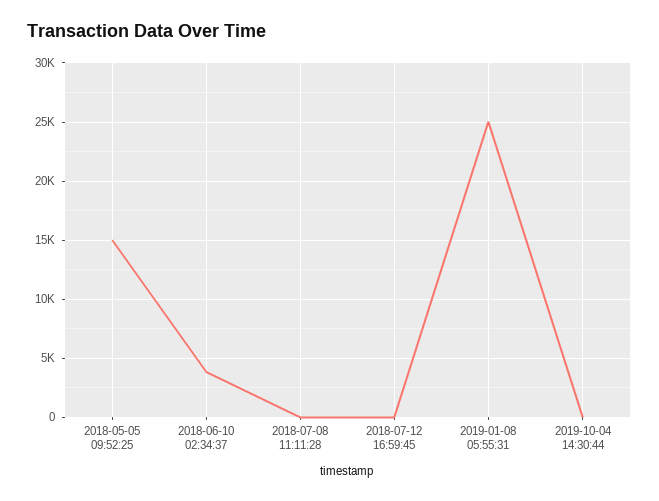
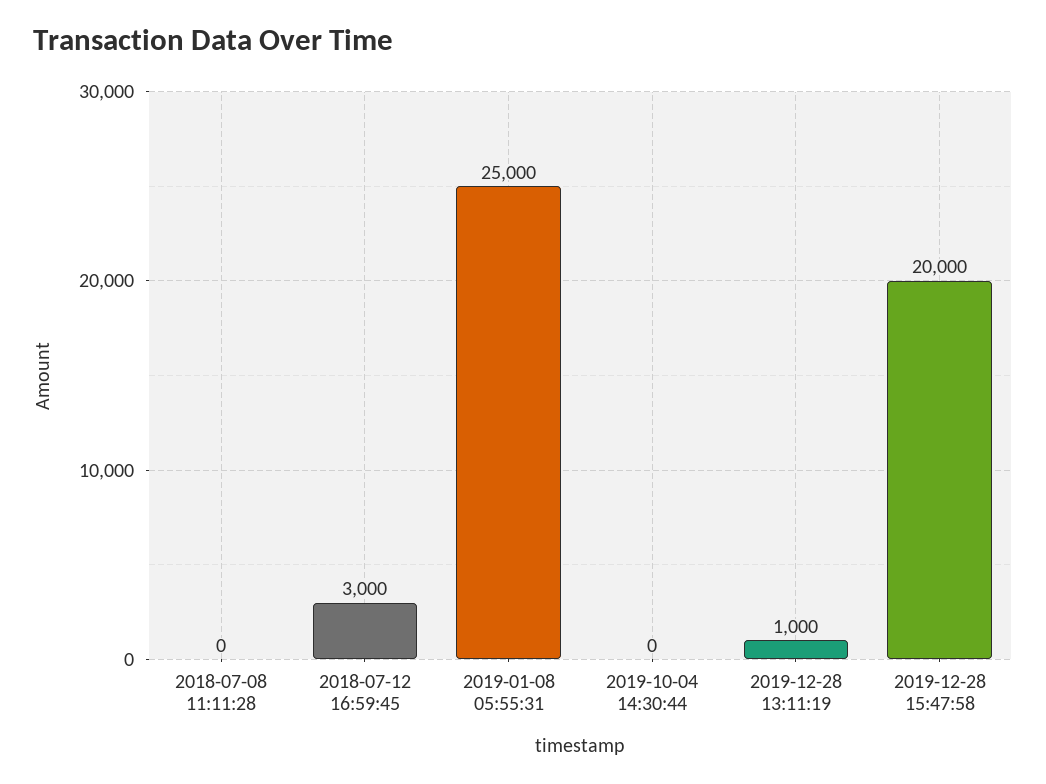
2018-05-05 09:52:25: 15000 -> none
2018-06-10 02:34:37: 4000 -> none
2018-07-12 16:59:45: 0 -> 3000
2019-12-28 13:11:19: none -> 1000
2019-12-28 15:47:58: none -> 20000

